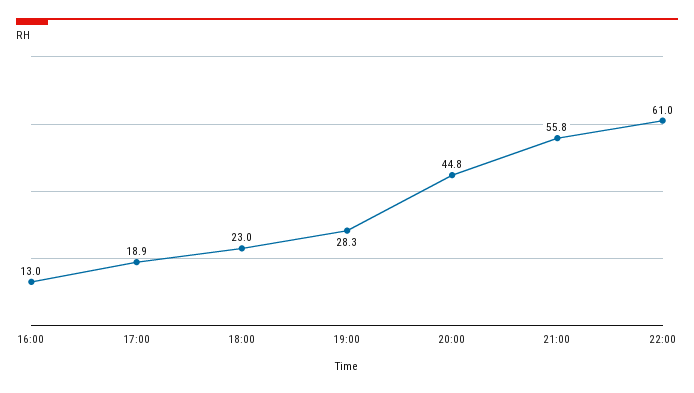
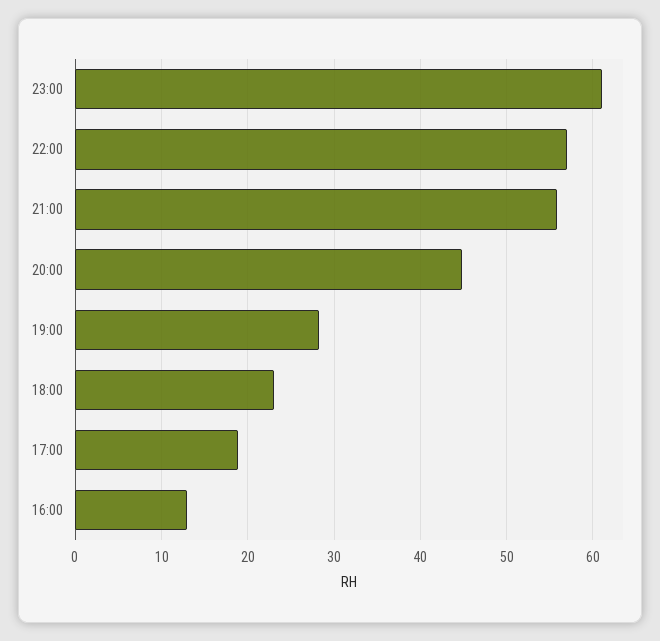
22:00: 61 -> 57
23:00: none -> 61

